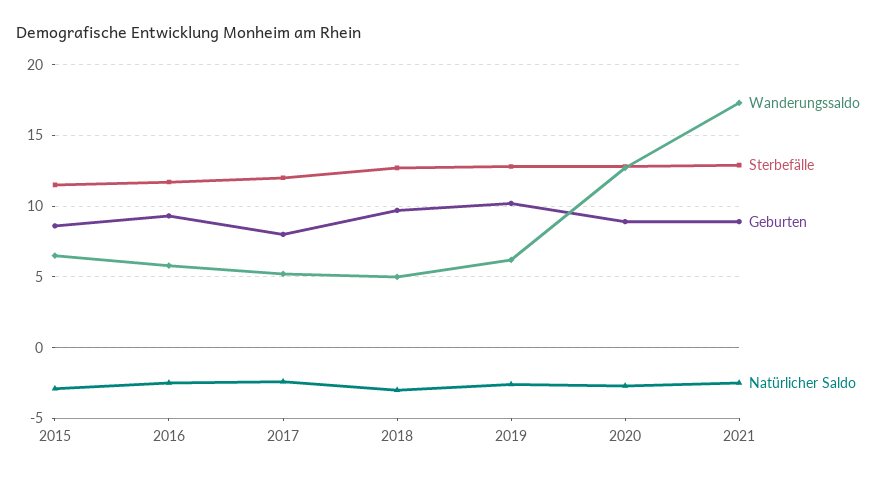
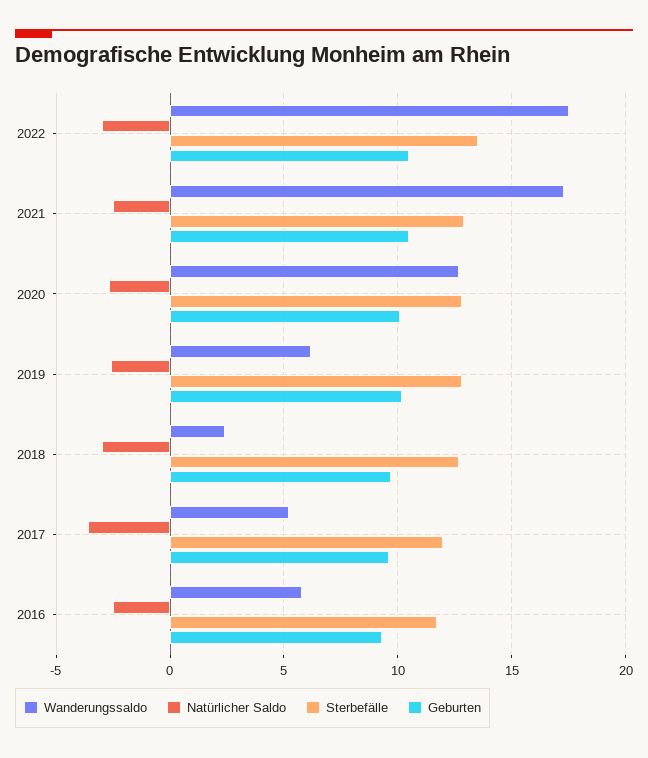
Wanderungssaldo, 2015: 6.5 -> none
Sterbefälle, 2015: 11.5 -> none
Geburten, 2015: 8.5 -> none
Natürlicher Saldo, 2015: -3 -> none
Geburten, 2017: 8 -> 9.5
Natürlicher Saldo, 2017: -2.5 -> -3.5
Wanderungssaldo, 2018: 5 -> 2.5
Geburten, 2020: 9 -> 10
Geburten, 2021: 9 -> 10.5
Wanderungssaldo, 2022: none -> 17.5
Natürlicher Saldo, 2022: none -> -3
Sterbefälle, 2022: none -> 13.5
Geburten, 2022: none -> 10.5

